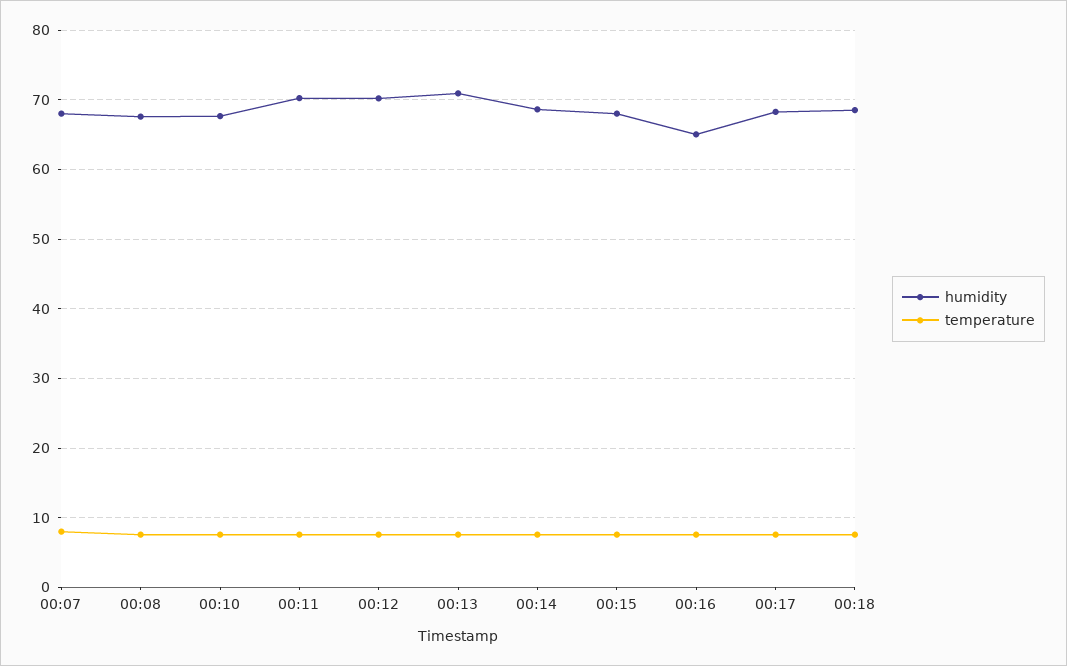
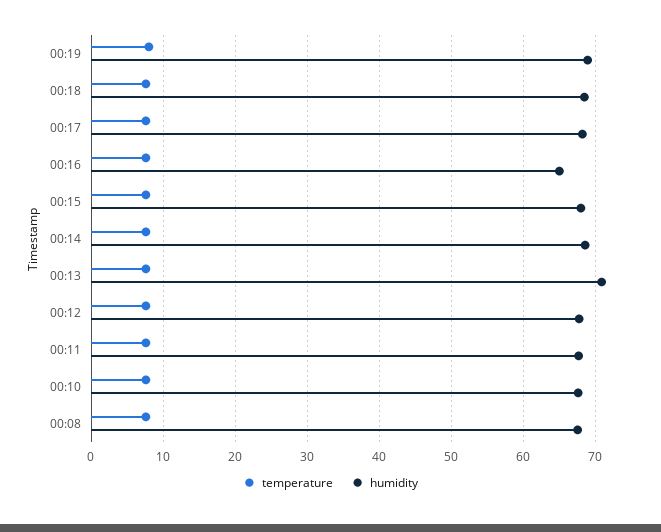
humidity, 00:07: 68 -> none
temperature, 00:07: 8 -> none
humidity, 00:11: 70 -> 68
humidity, 00:12: 70 -> 68
temperature, 00:19: none -> 8
humidity, 00:19: none -> 69

